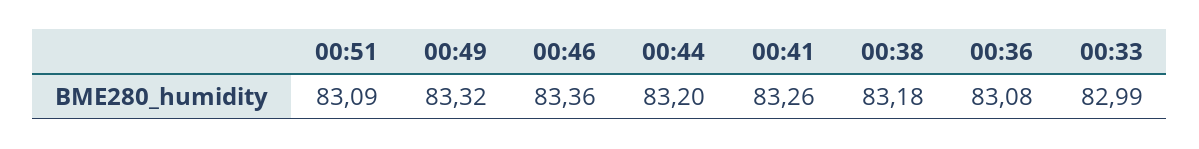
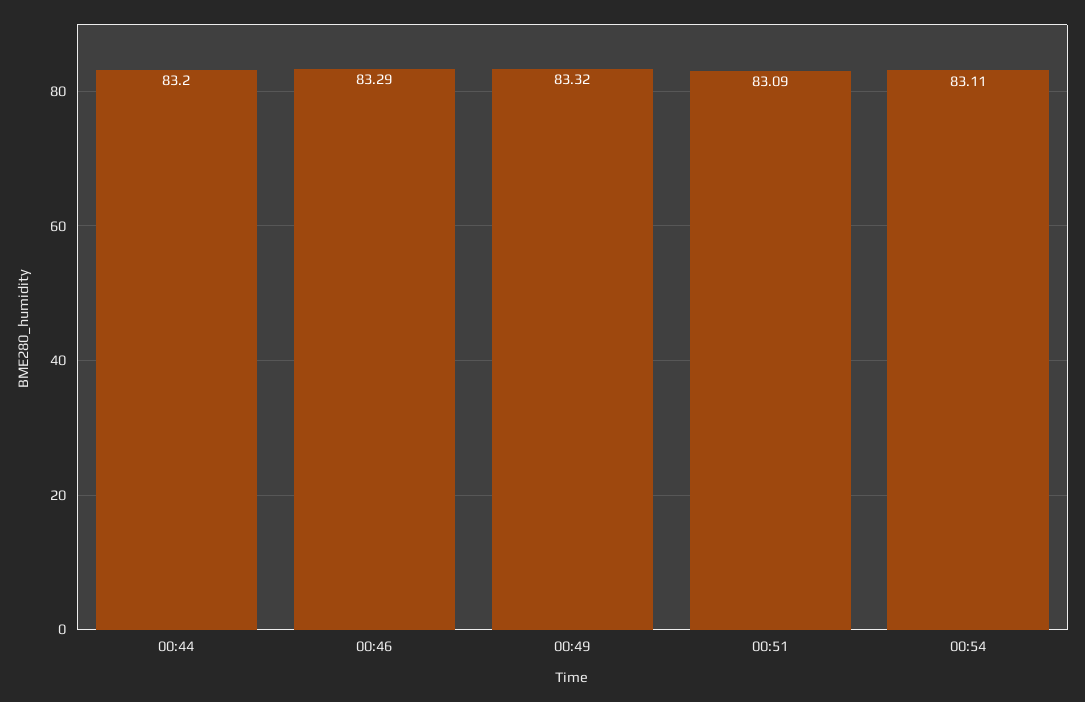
00:46: 83.36 -> 83.29
00:41: 83.26 -> none
00:38: 83.18 -> none
00:36: 83.08 -> none
00:33: 82.99 -> none
00:54: none -> 83.11

